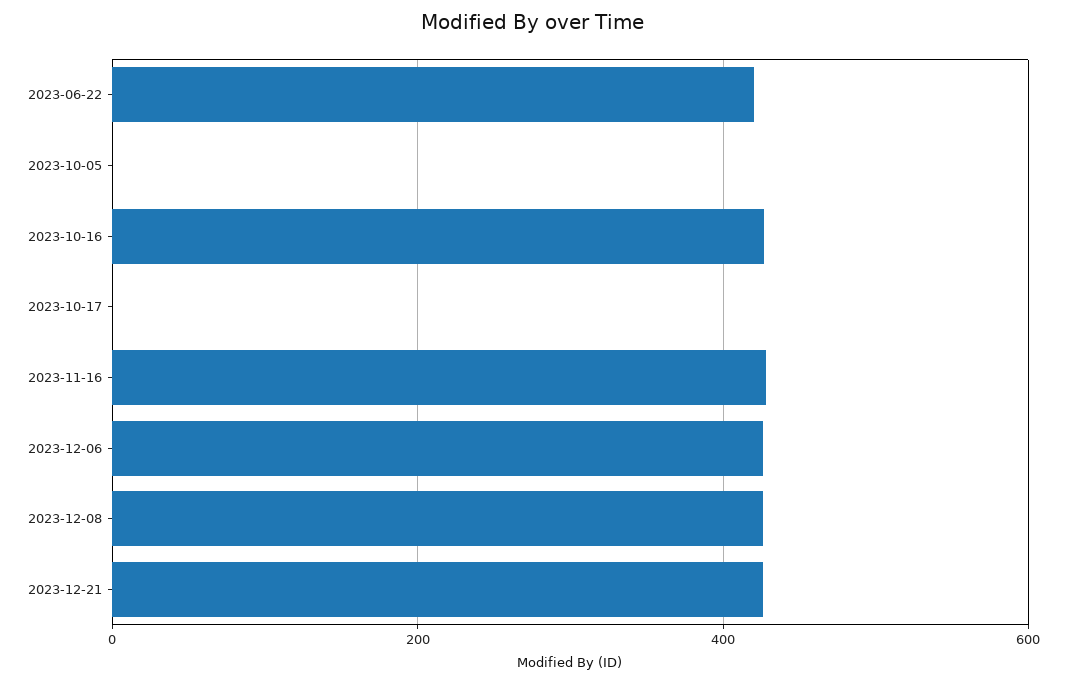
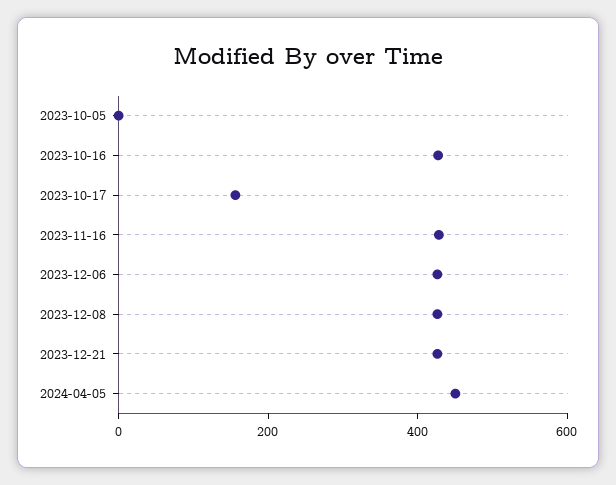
2023-06-22: 420 -> none
2023-10-17: 0 -> 150
2024-04-05: none -> 450

